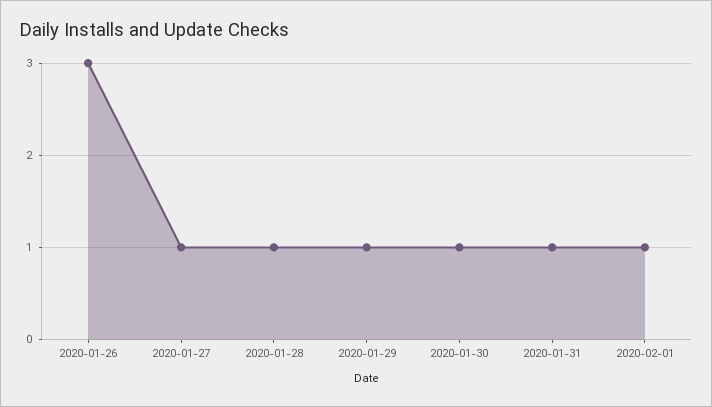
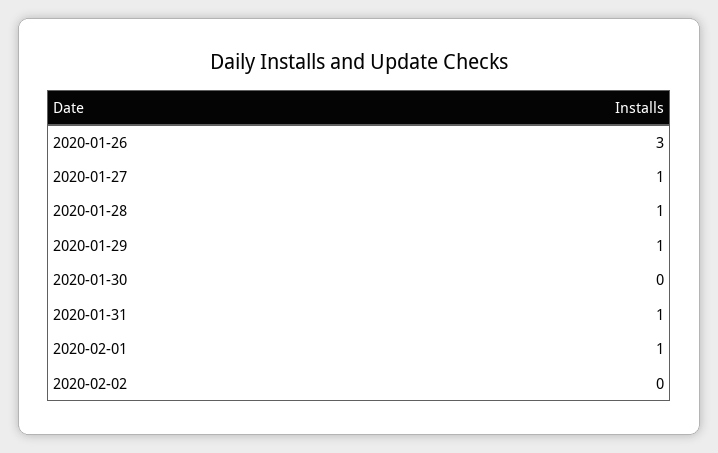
2020-01-30: 1 -> 0
2020-02-02: none -> 0

